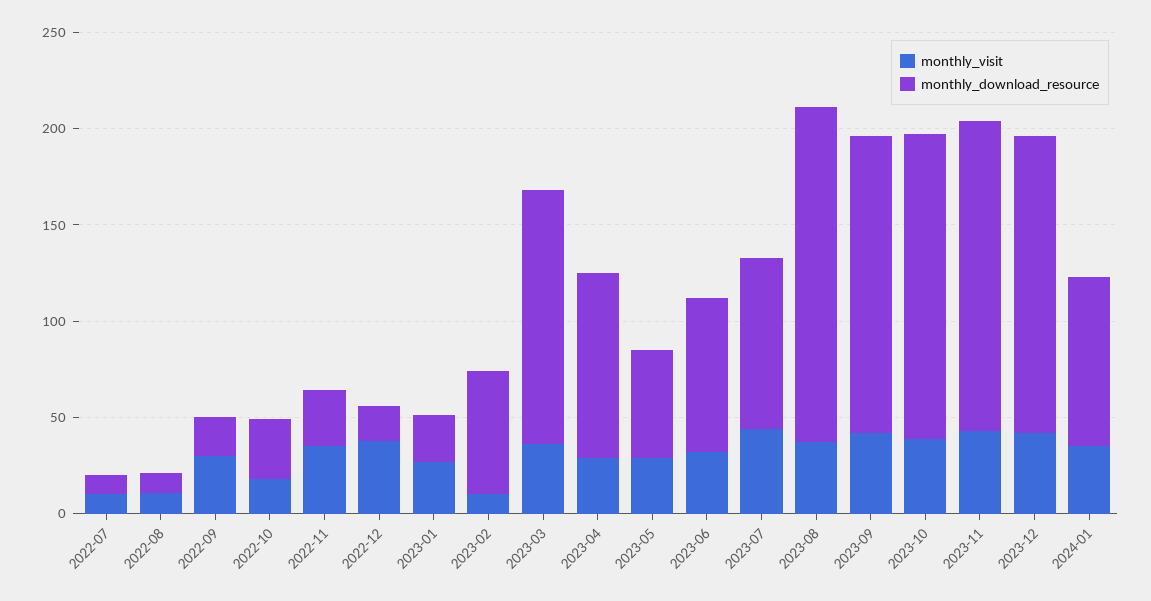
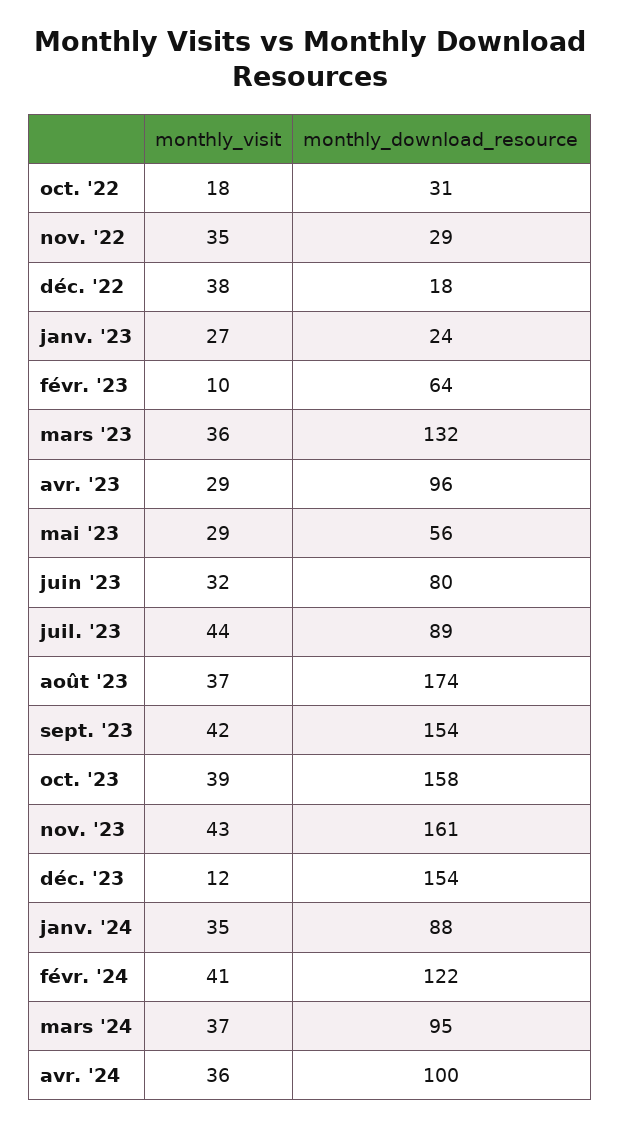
monthly_visit, 2022-07: 10 -> none
monthly_download_resource, 2022-07: 10 -> none
monthly_visit, 2022-08: 10 -> none
monthly_download_resource, 2022-08: 10 -> none
monthly_visit, 2022-09: 30 -> none
monthly_download_resource, 2022-09: 20 -> none
monthly_visit, 2023-12: 40 -> 12
monthly_visit, févr. '24: none -> 41
monthly_download_resource, févr. '24: none -> 122
monthly_visit, mars '24: none -> 37
monthly_download_resource, mars '24: none -> 95
monthly_visit, avr. '24: none -> 36
monthly_download_resource, avr. '24: none -> 100

